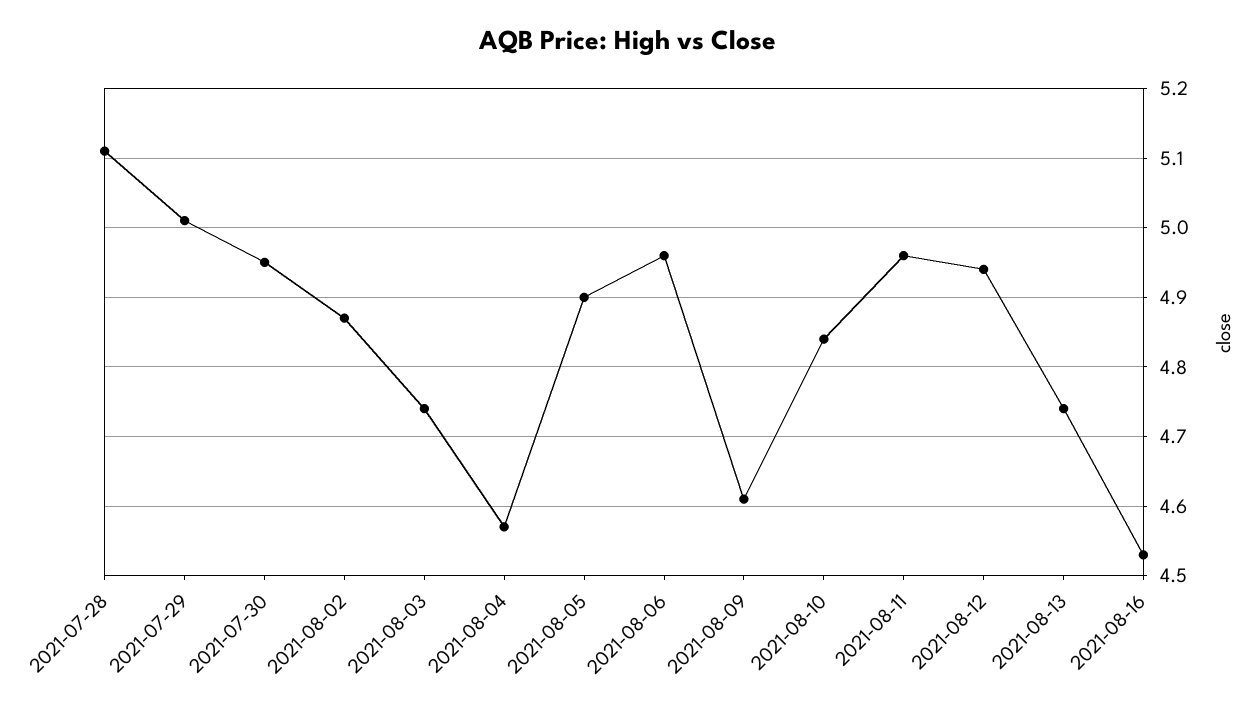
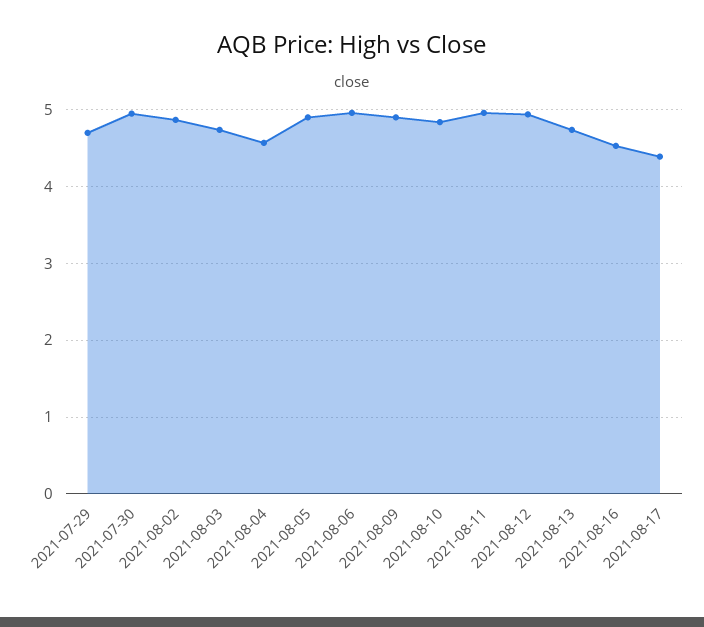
2021-07-28: 5.11 -> none
2021-07-29: 5.01 -> 4.7
2021-08-09: 4.61 -> 4.9
2021-08-17: none -> 4.4

